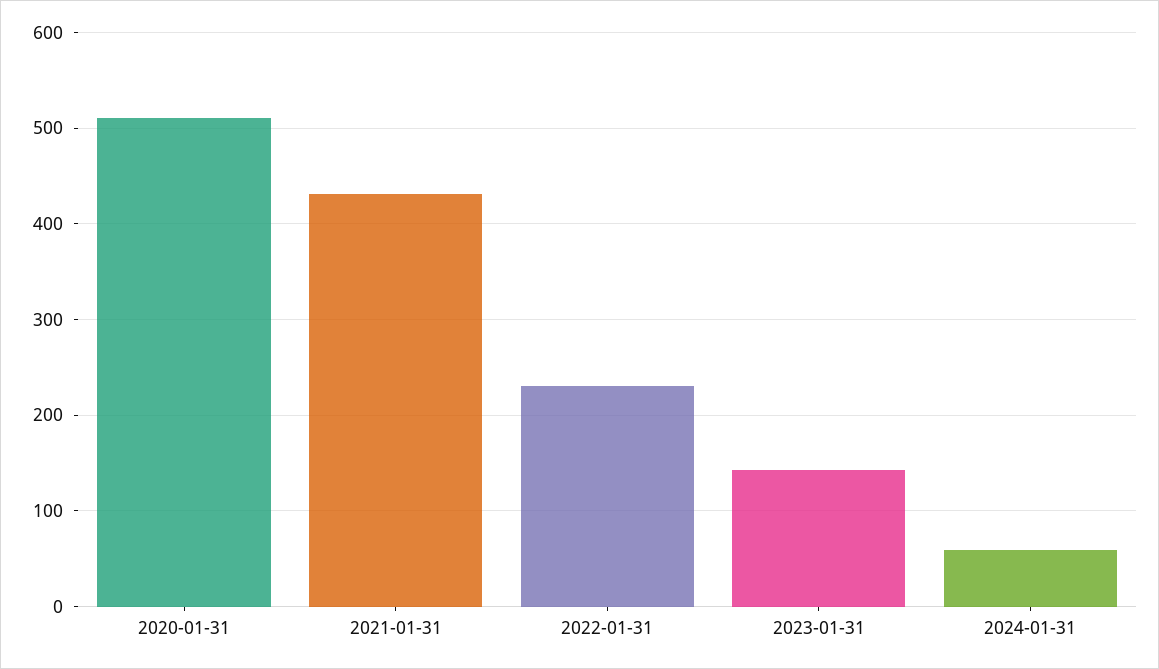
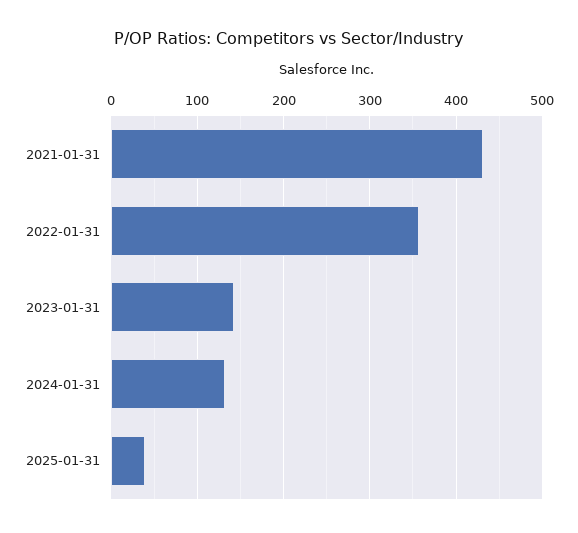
2020-01-31: 510 -> none
2022-01-31: 230 -> 360
2024-01-31: 60 -> 130
2025-01-31: none -> 40

